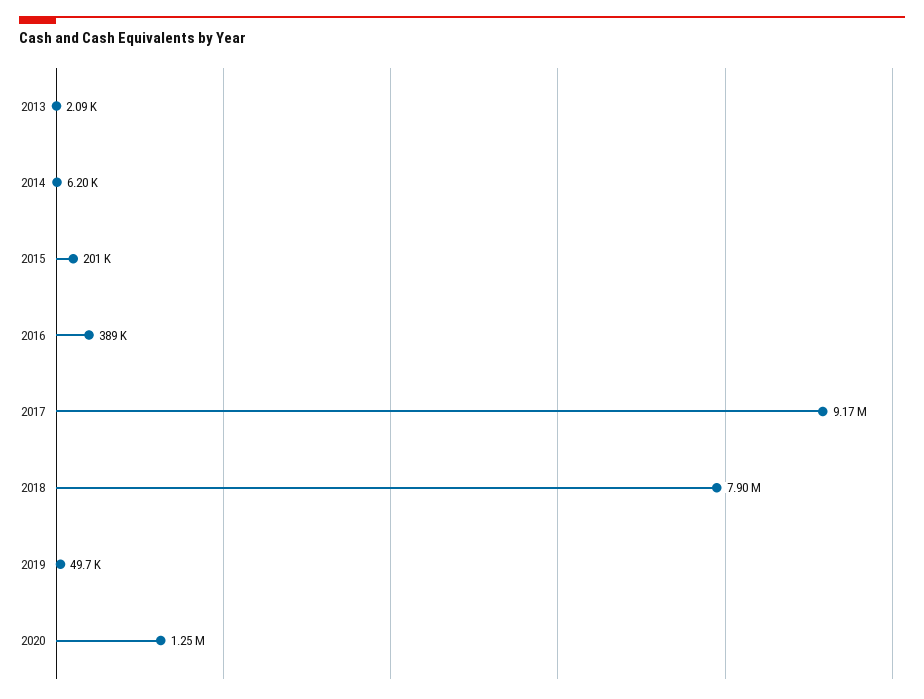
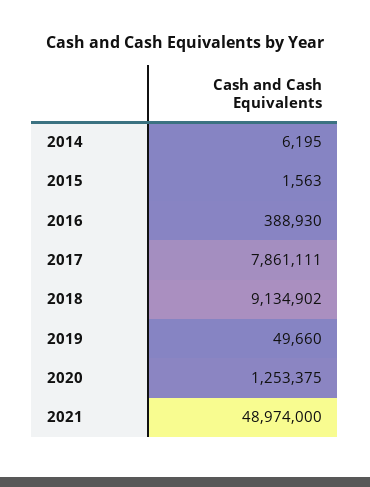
2013: 2090 -> none
2015: 201000 -> 1563
2017: 9170000 -> 7861111
2018: 7900000 -> 9134902
2021: none -> 48974000

